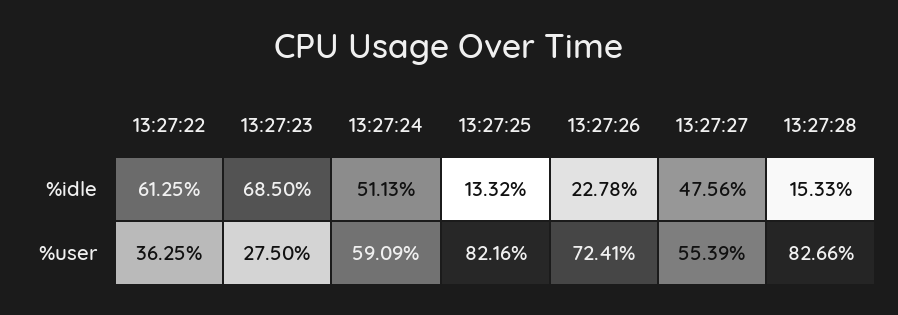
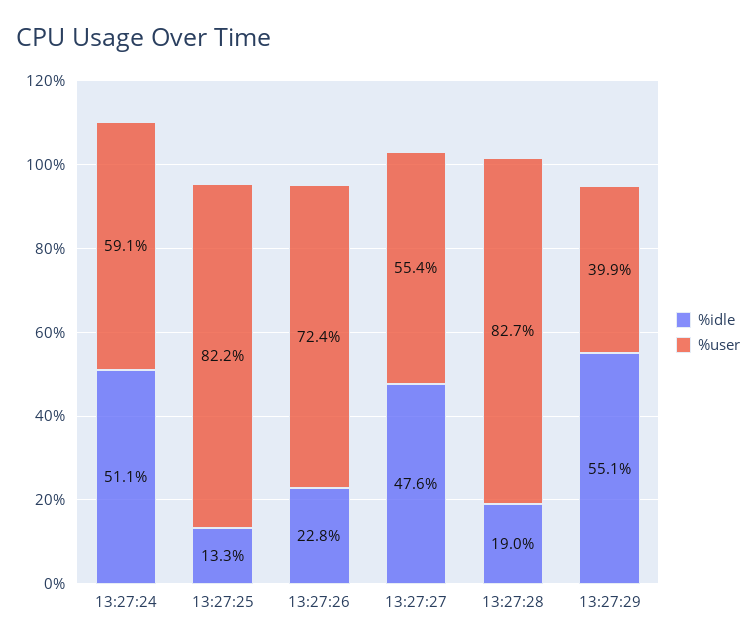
%idle, 13:27:22: 61.25 -> none
%idle, 13:27:23: 68.5 -> none
%idle, 13:27:28: 15.33 -> 19
%user, 13:27:22: 36.25 -> none
%user, 13:27:23: 27.5 -> none
%idle, 13:27:29: none -> 55.1
%user, 13:27:29: none -> 39.9

